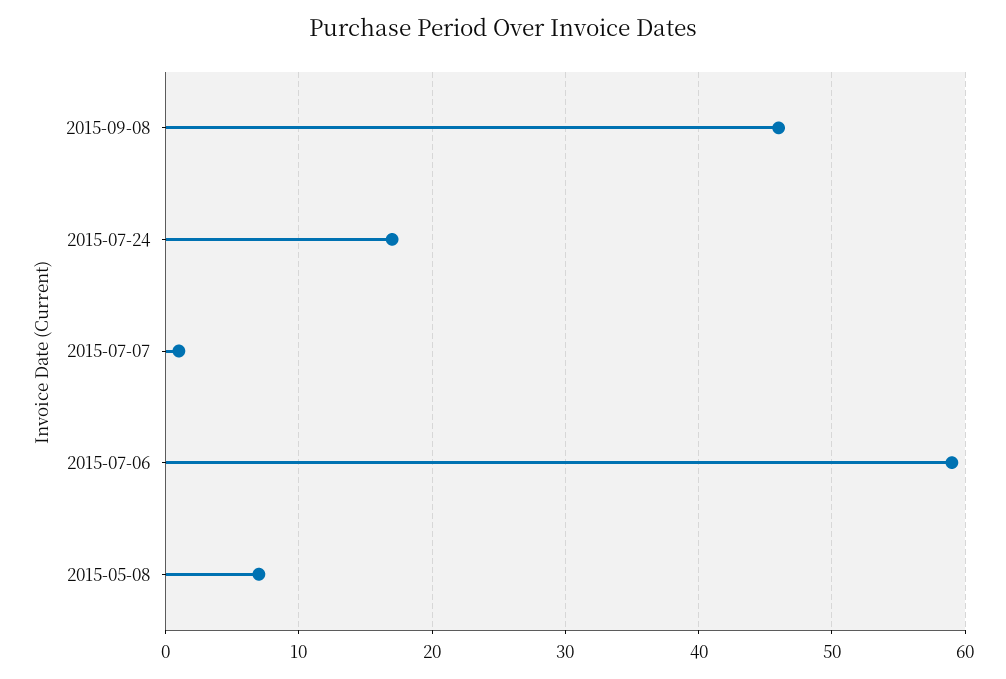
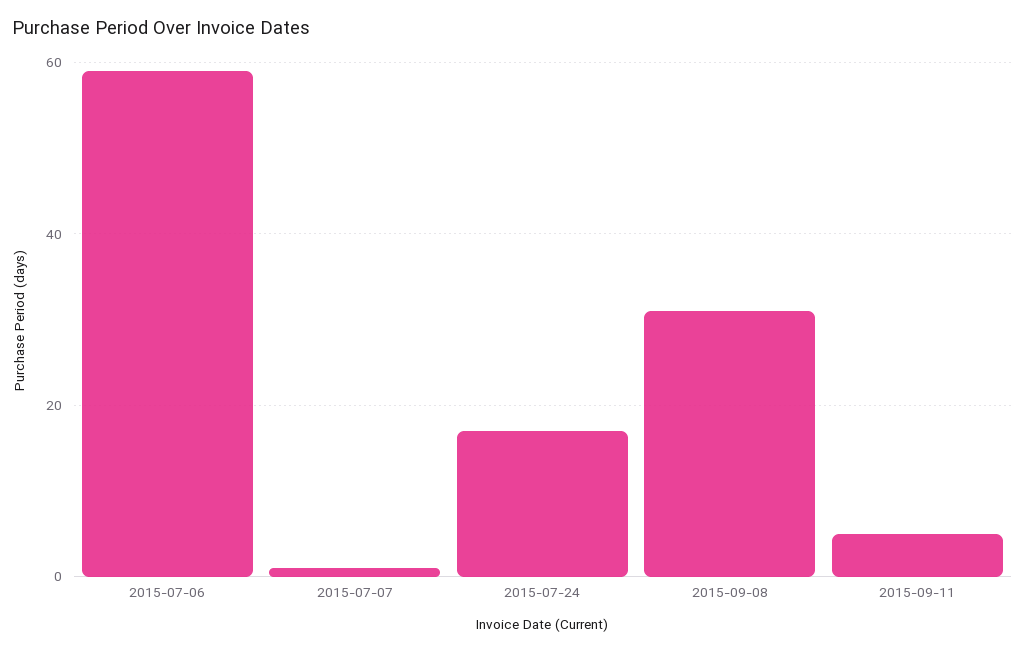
2015-09-08: 46 -> 30
2015-05-08: 7 -> none
2015-09-11: none -> 5

